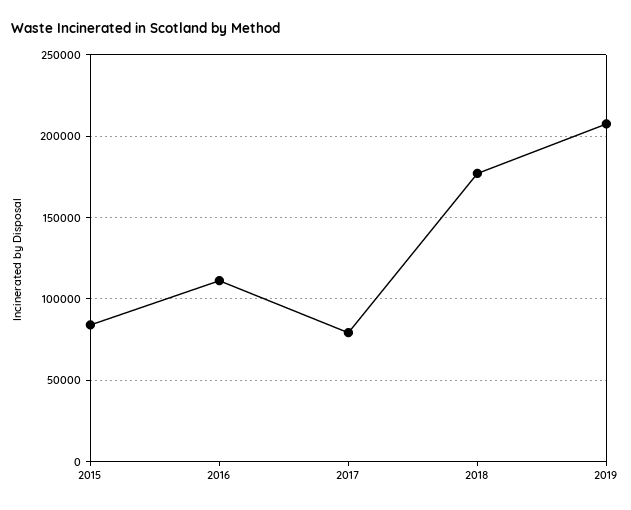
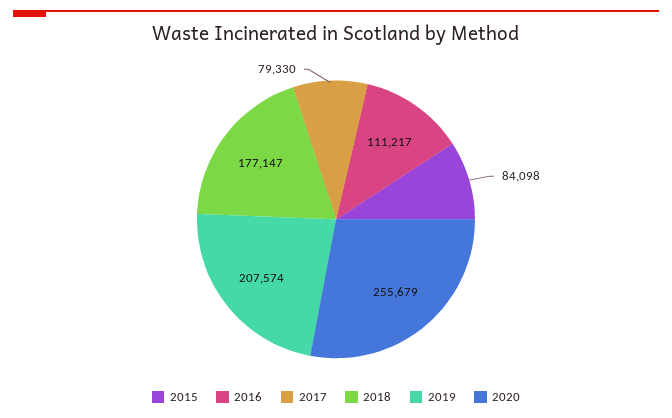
2020: none -> 255679

